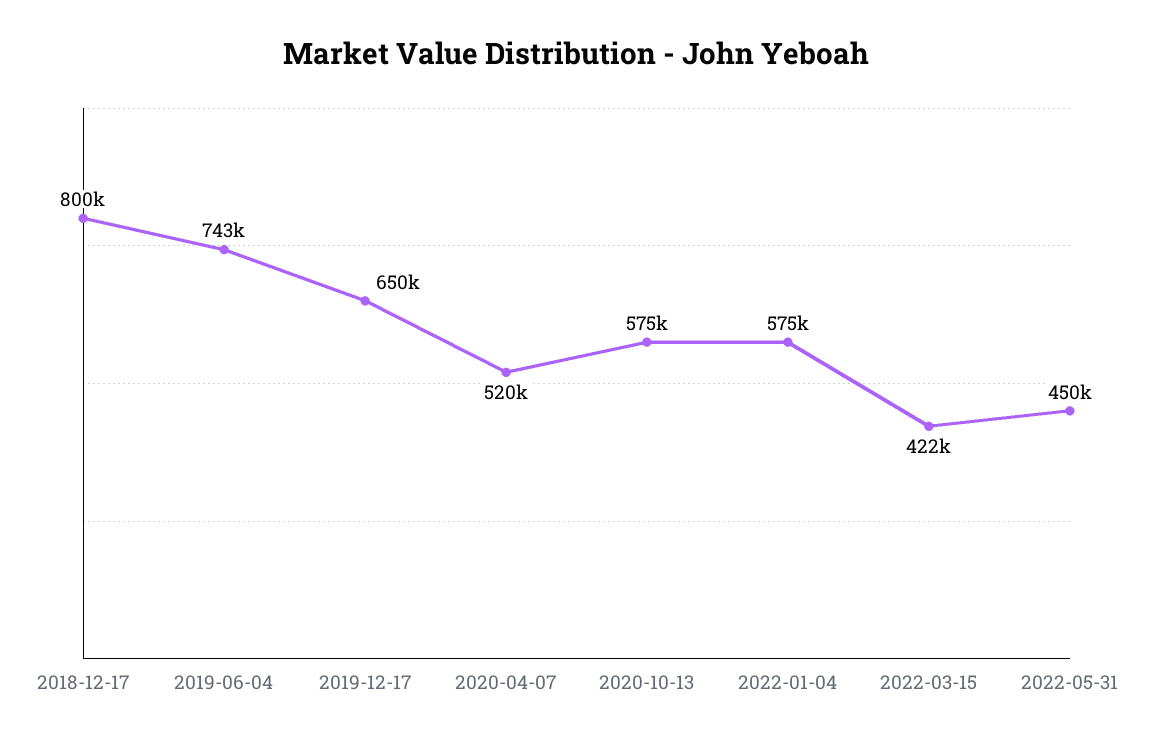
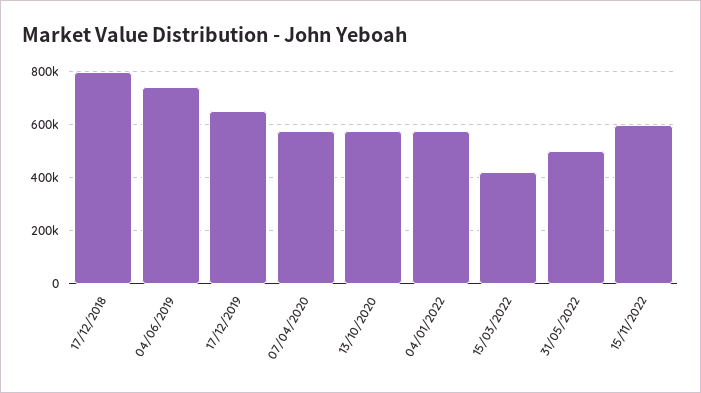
2020-04-07: 520000 -> 575000
2022-05-31: 450000 -> 500000
15/11/2022: none -> 600000

